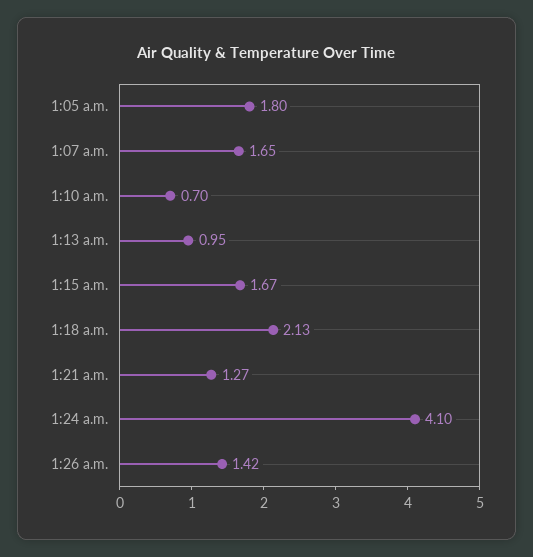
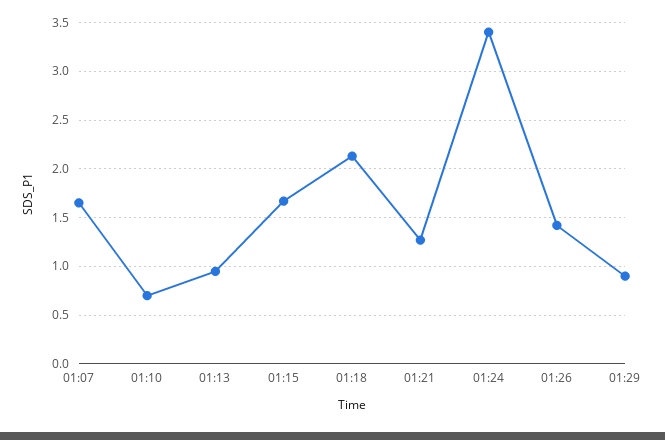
1:05 a.m.: 1.8 -> none
1:24 a.m.: 4.1 -> 3.4
01:29: none -> 0.9

